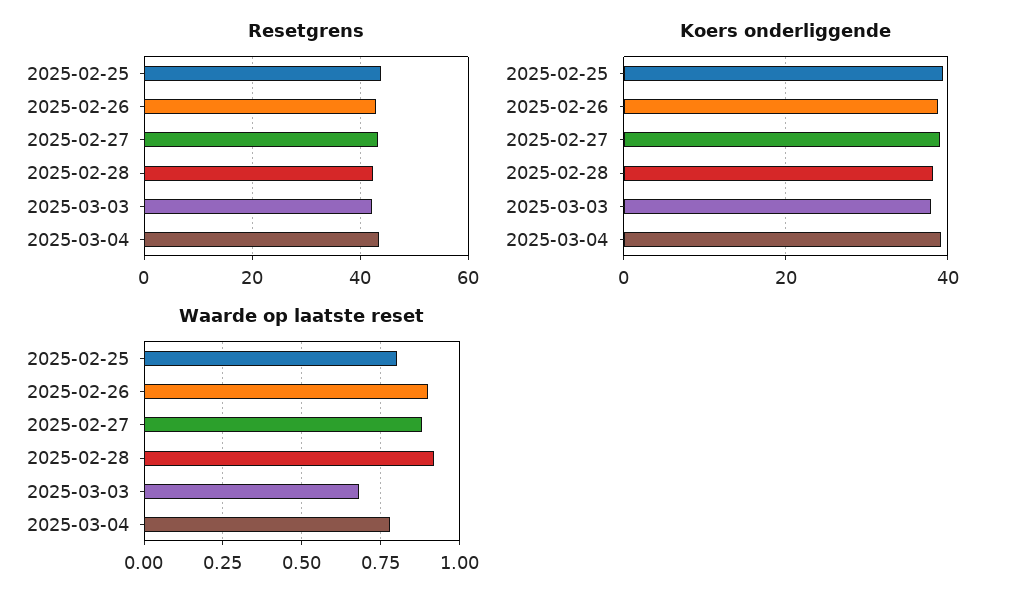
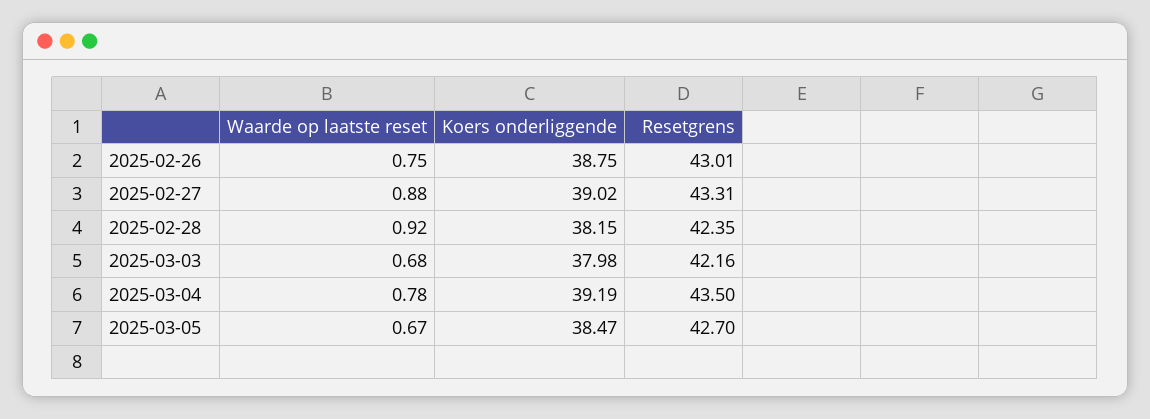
Resetgrens, 2025-02-25: 44 -> none
Koers onderliggende, 2025-02-25: 40 -> none
Waarde op laatste reset, 2025-02-25: 0.8 -> none
Waarde op laatste reset, 2025-02-26: 0.9 -> 0.75
Waarde op laatste reset, 2025-03-05: none -> 0.67
Koers onderliggende, 2025-03-05: none -> 38.47
Resetgrens, 2025-03-05: none -> 42.7

